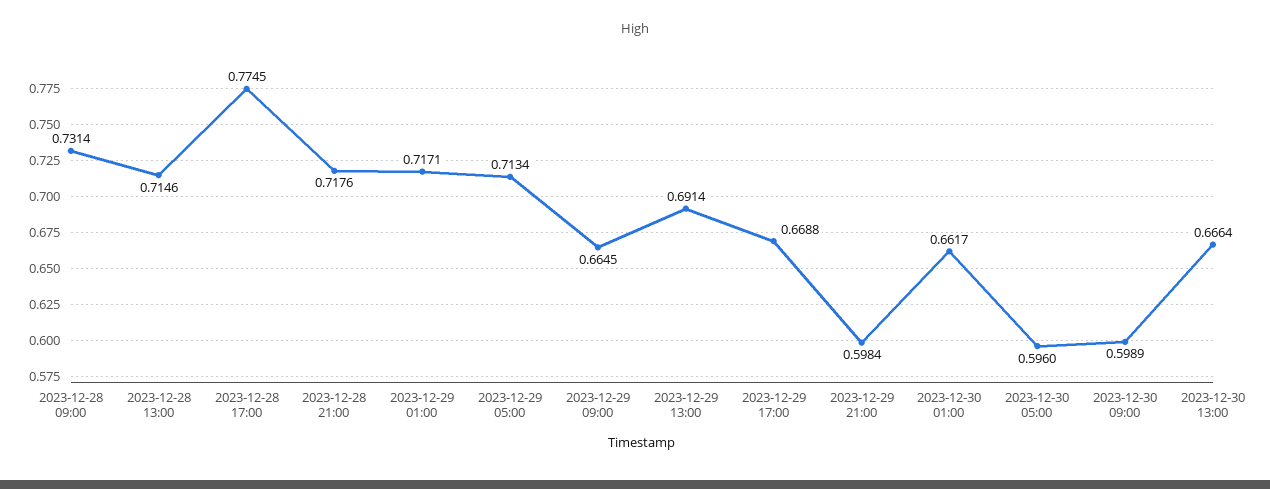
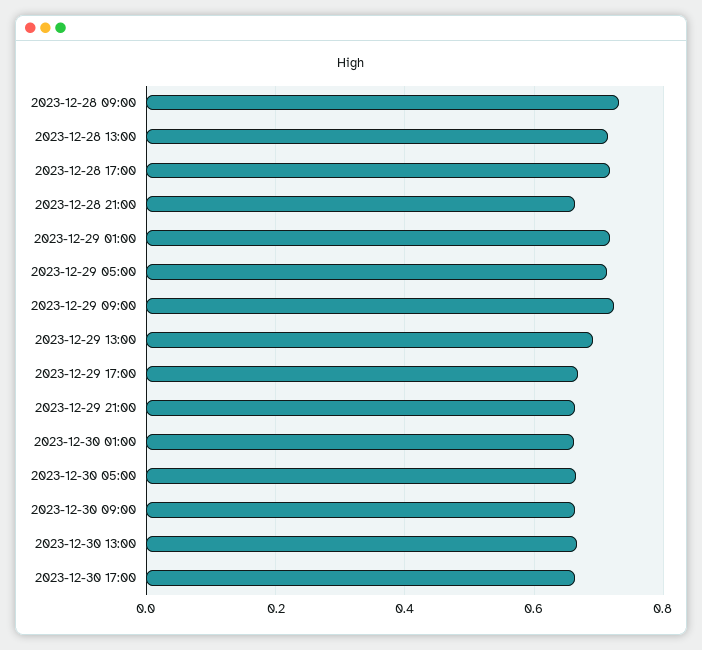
2023-12-28 17:00: 0.7745 -> 0.72
2023-12-28 21:00: 0.7176 -> 0.66
2023-12-29 09:00: 0.6645 -> 0.72
2023-12-29 21:00: 0.5984 -> 0.66
2023-12-30 05:00: 0.596 -> 0.66
2023-12-30 09:00: 0.5989 -> 0.66
2023-12-30 17:00: none -> 0.66

